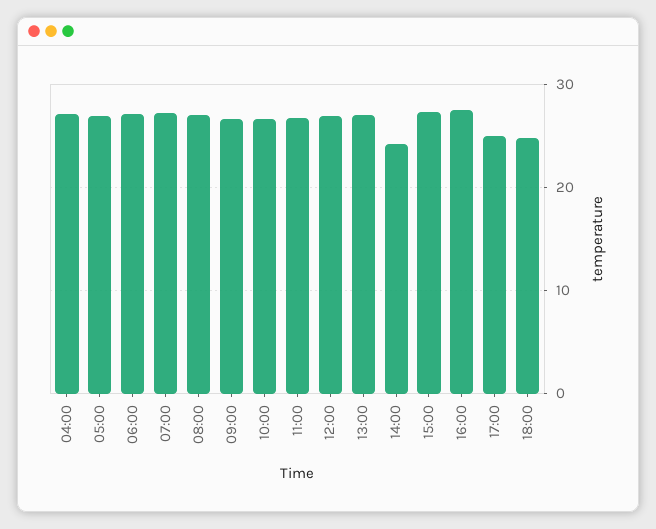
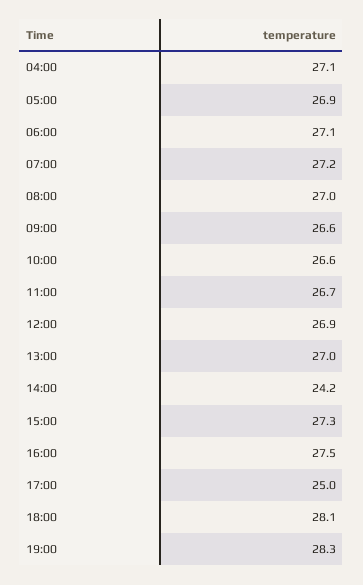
18:00: 25 -> 28.1
19:00: none -> 28.3

